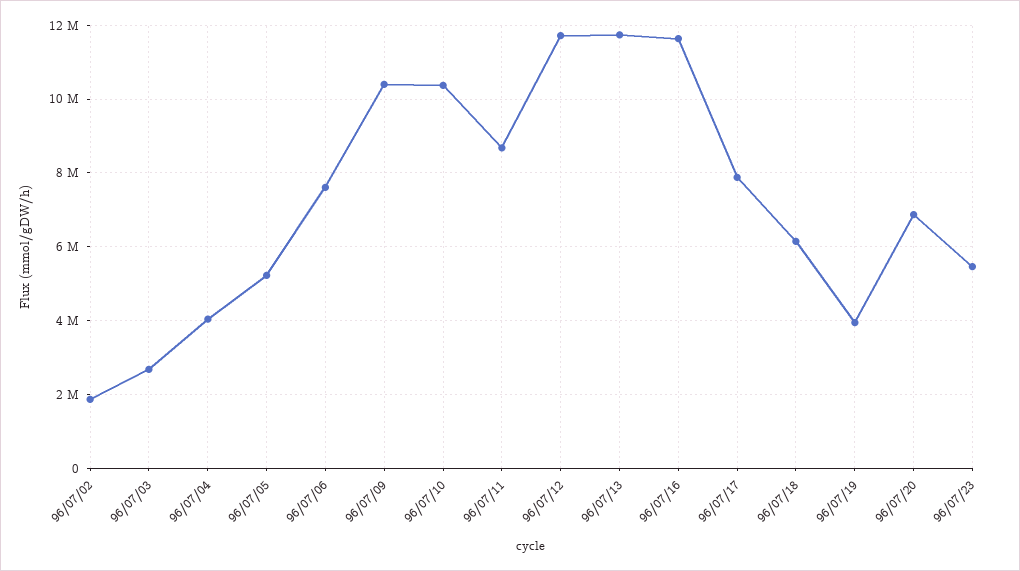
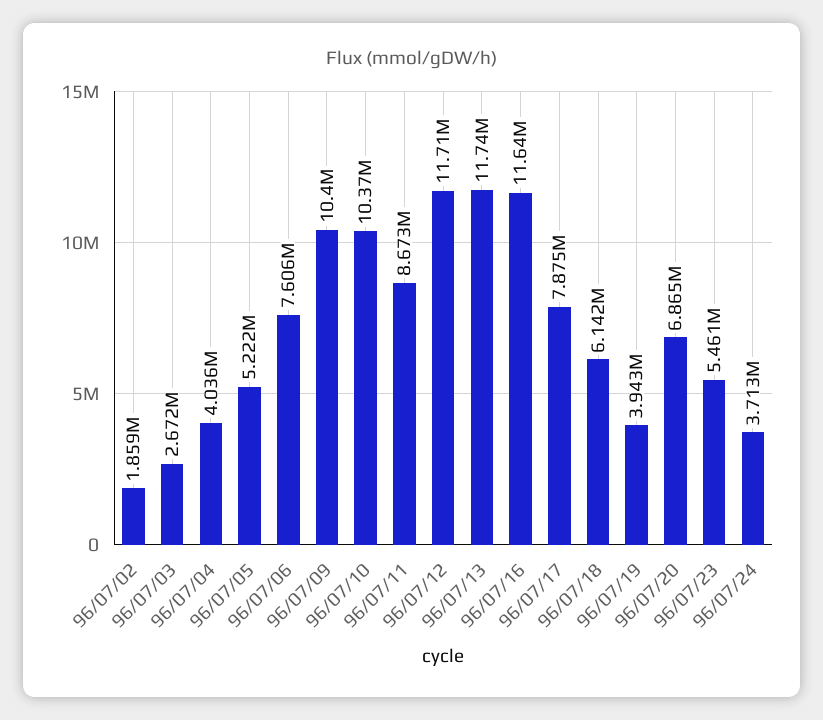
96/07/24: none -> 3713000

